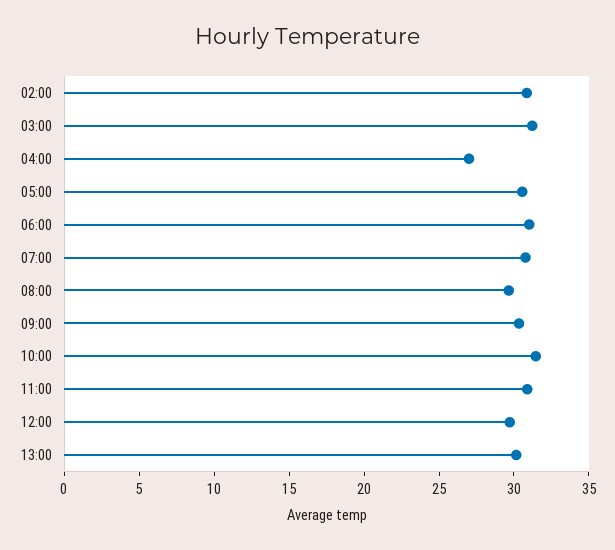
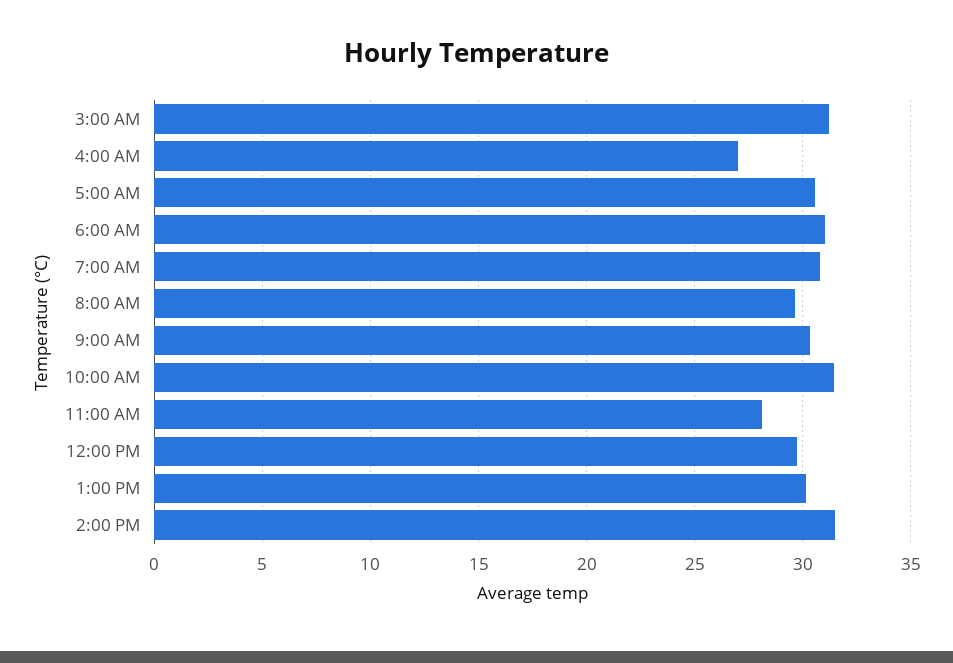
02:00: 31 -> none
11:00: 31 -> 28
2:00 PM: none -> 31.5

